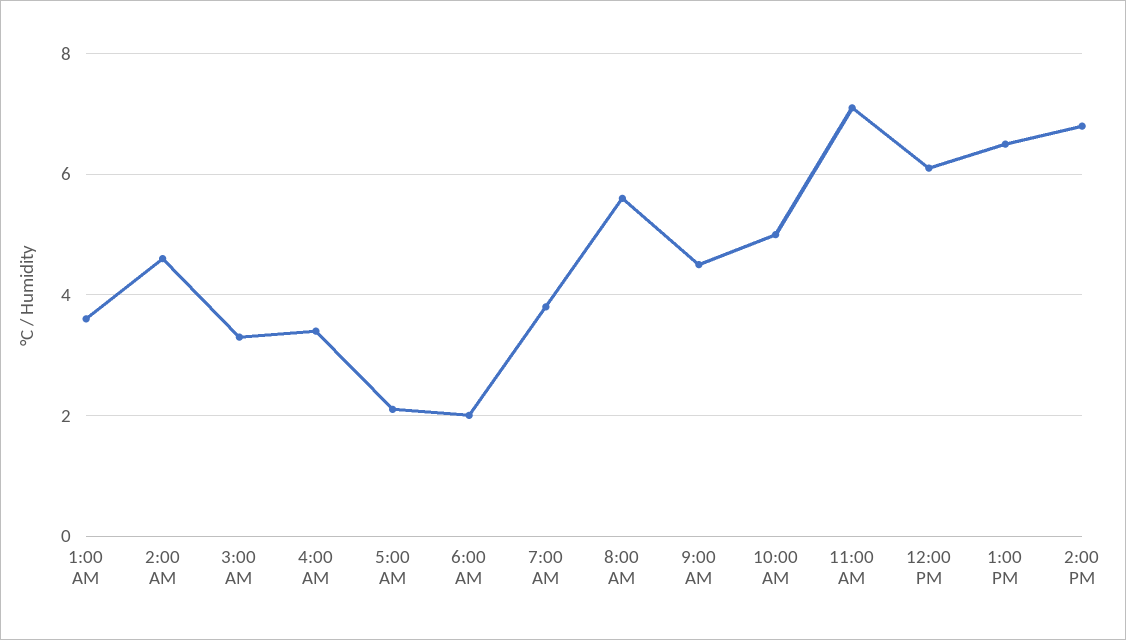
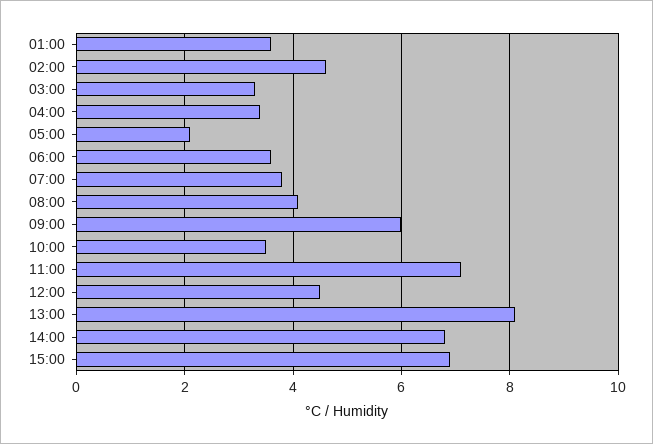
6:00 AM: 2 -> 3.5
8:00 AM: 5.5 -> 4
9:00 AM: 4.5 -> 6
10:00 AM: 5 -> 3.5
12:00 PM: 6 -> 4.5
1:00 PM: 6.5 -> 8
15:00: none -> 7

